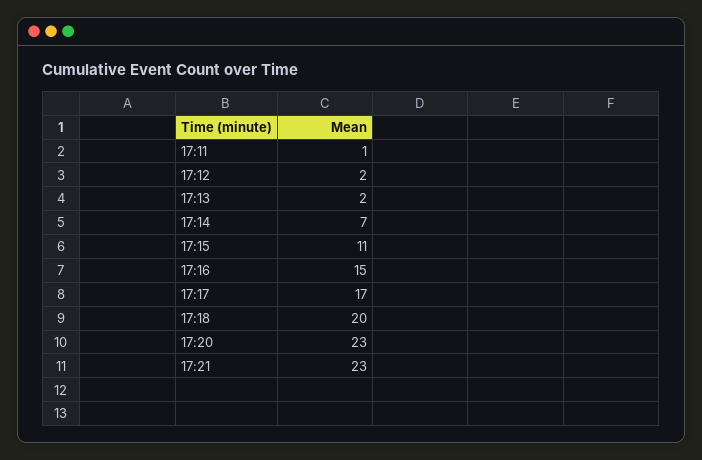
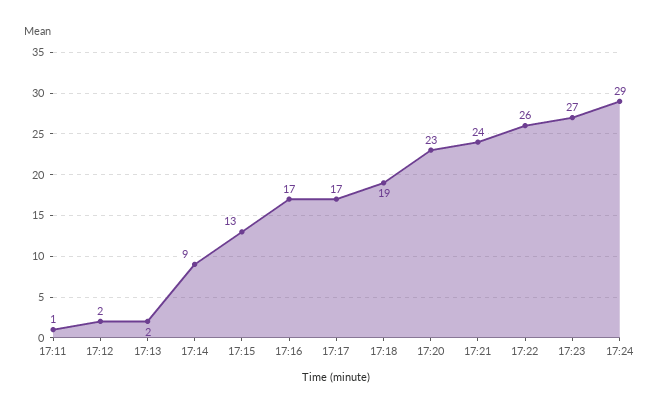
17:14: 7 -> 9
17:15: 11 -> 13
17:16: 15 -> 17
17:18: 20 -> 19
17:21: 23 -> 24
17:22: none -> 26
17:23: none -> 27
17:24: none -> 29

